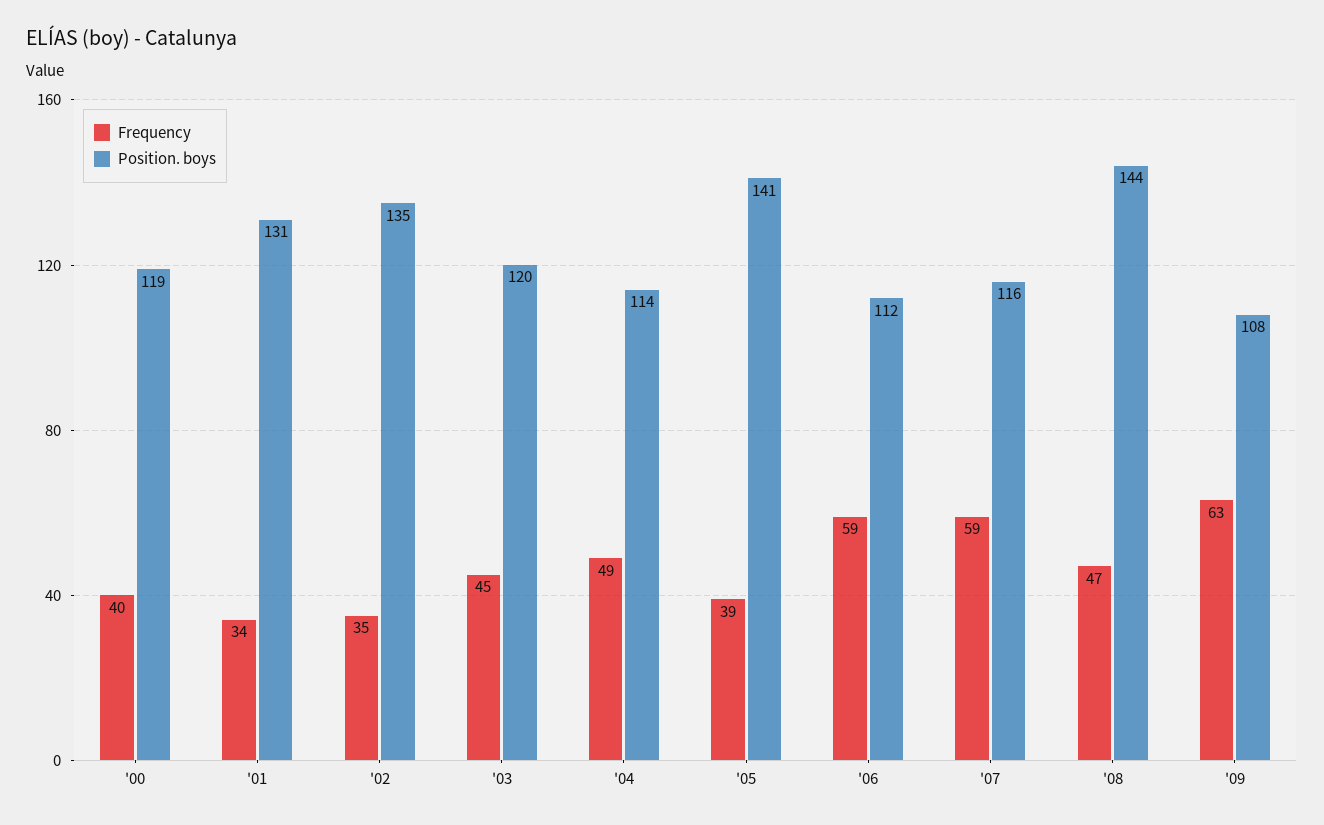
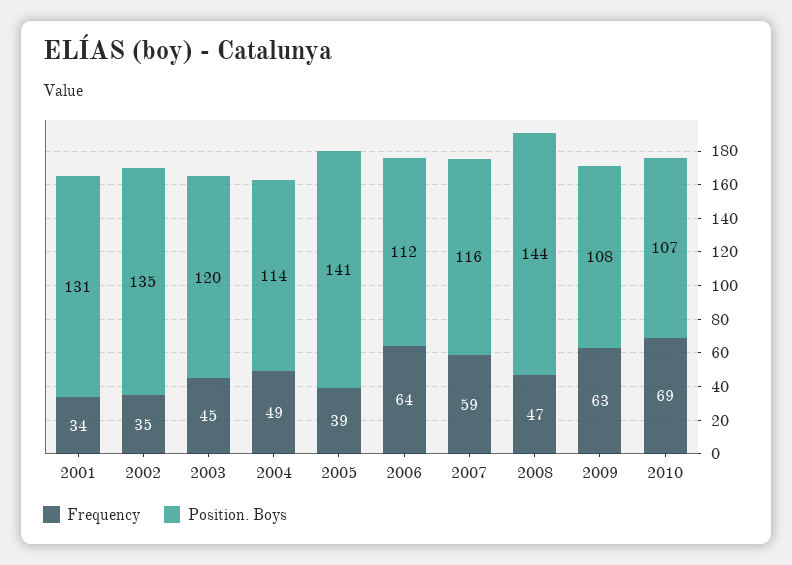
Frequency, '00: 40 -> none
Position. boys, '00: 119 -> none
Frequency, '06: 59 -> 64
Frequency, 2010: none -> 69
Position. boys, 2010: none -> 107

